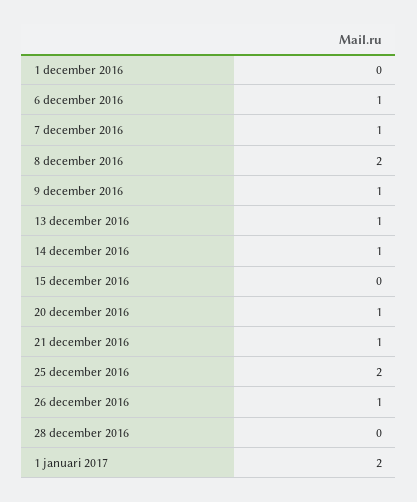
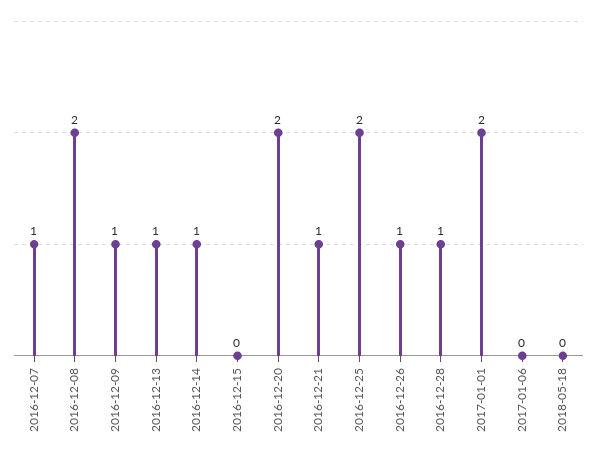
1 december 2016: 0 -> none
6 december 2016: 1 -> none
20 december 2016: 1 -> 2
28 december 2016: 0 -> 1
2017-01-06: none -> 0
2018-05-18: none -> 0

